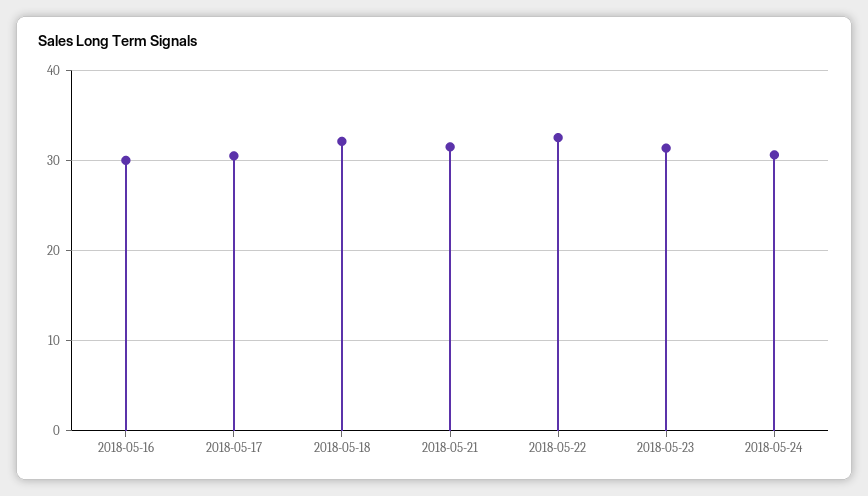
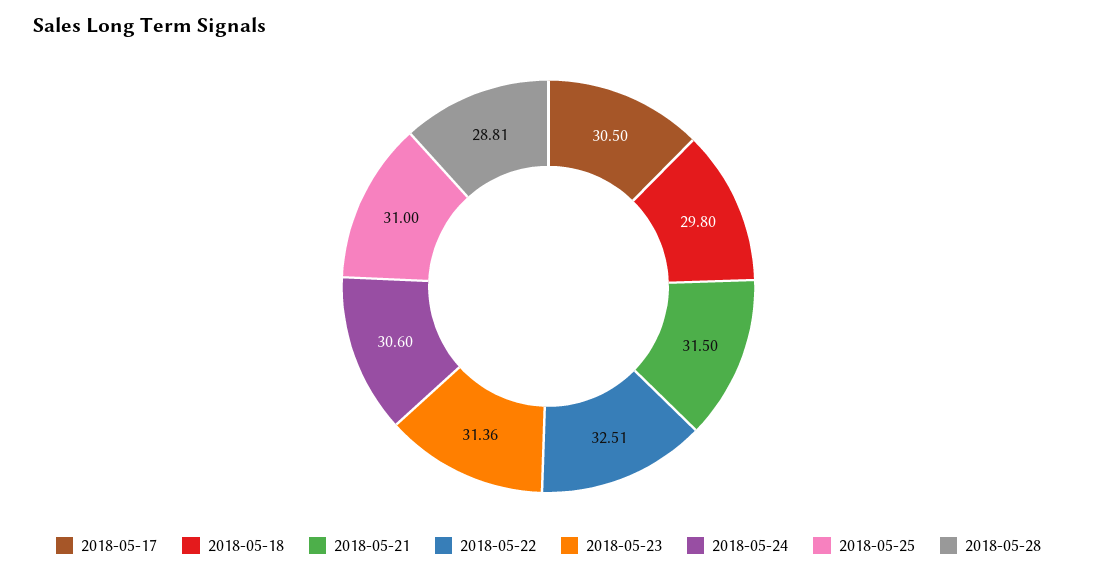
2018-05-16: 30 -> none
2018-05-18: 32 -> 29.8
2018-05-25: none -> 31
2018-05-28: none -> 28.81

